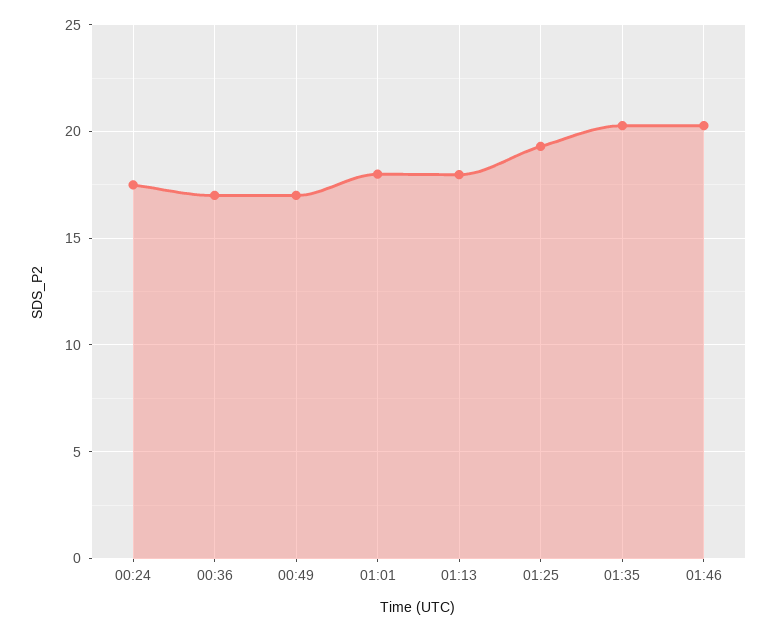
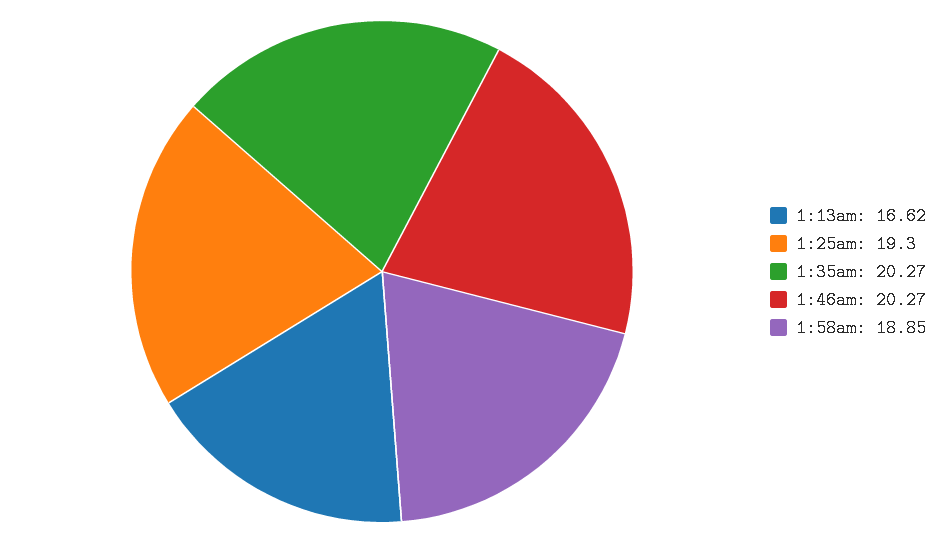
00:24: 17.5 -> none
00:36: 17 -> none
00:49: 17 -> none
01:01: 18 -> none
01:13: 18 -> 16.62
1:58am: none -> 18.85

